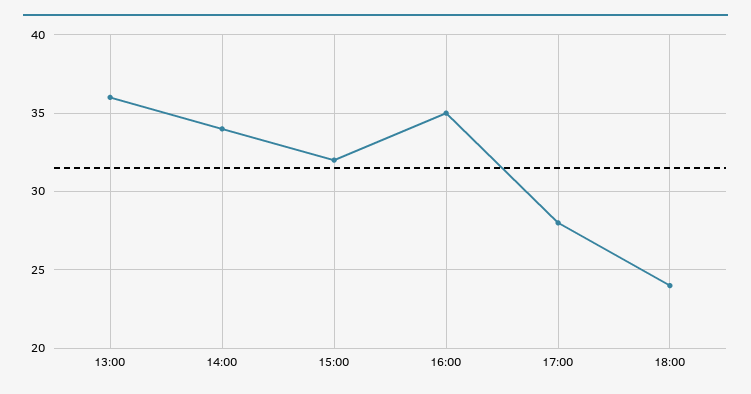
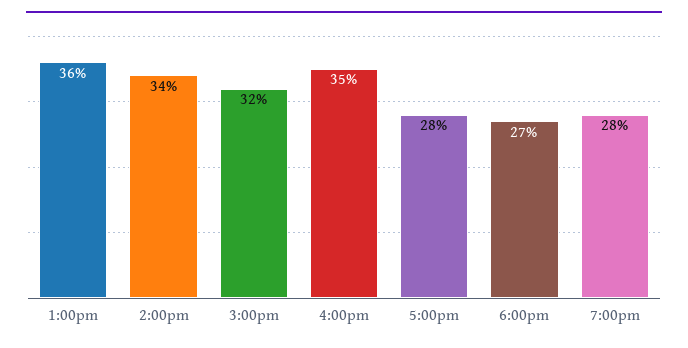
18:00: 24 -> 27
7:00pm: none -> 28

